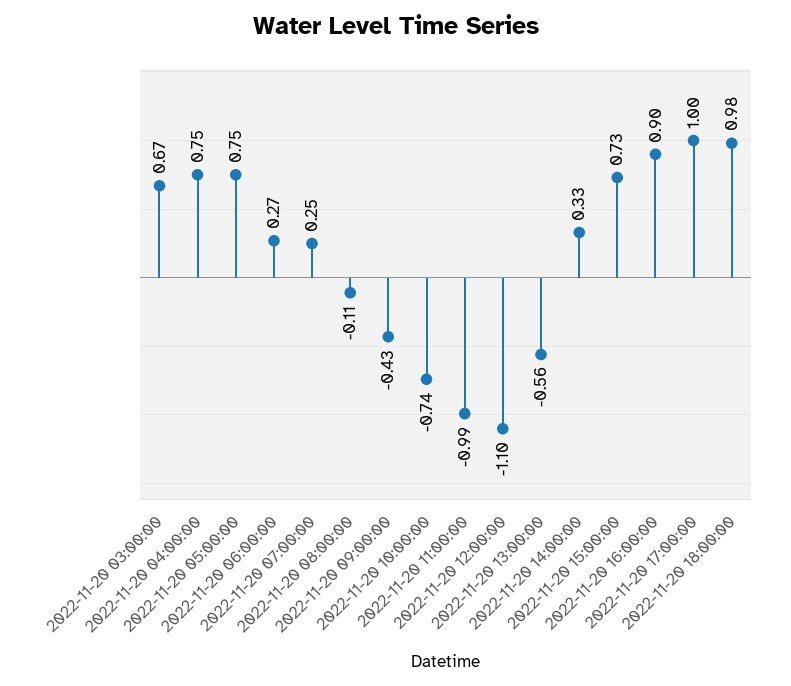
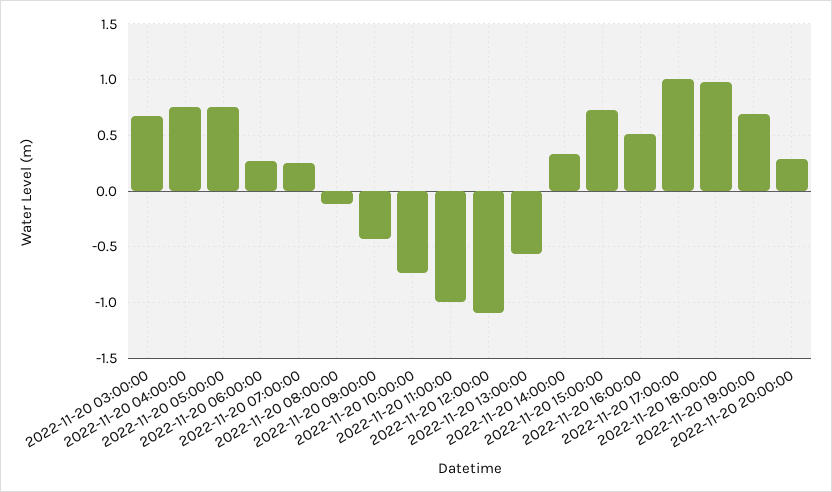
2022-11-20 16:00:00: 0.9 -> 0.5
2022-11-20 19:00:00: none -> 0.7
2022-11-20 20:00:00: none -> 0.3

